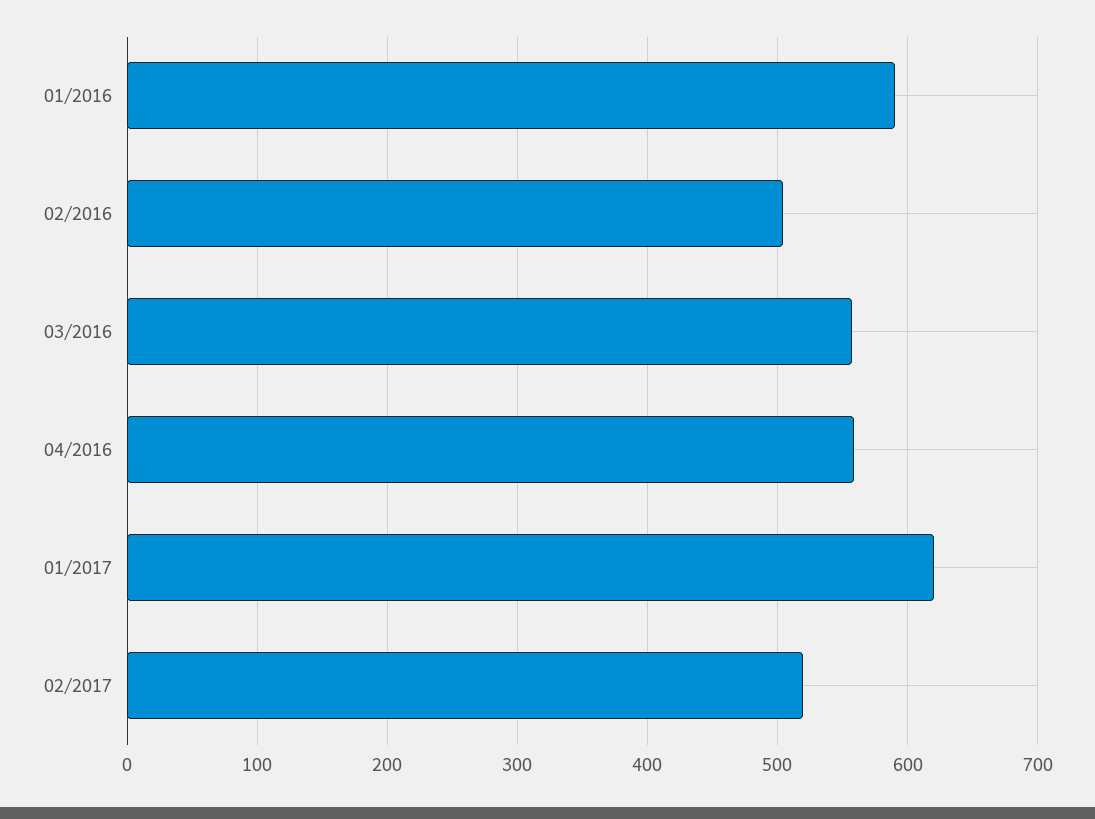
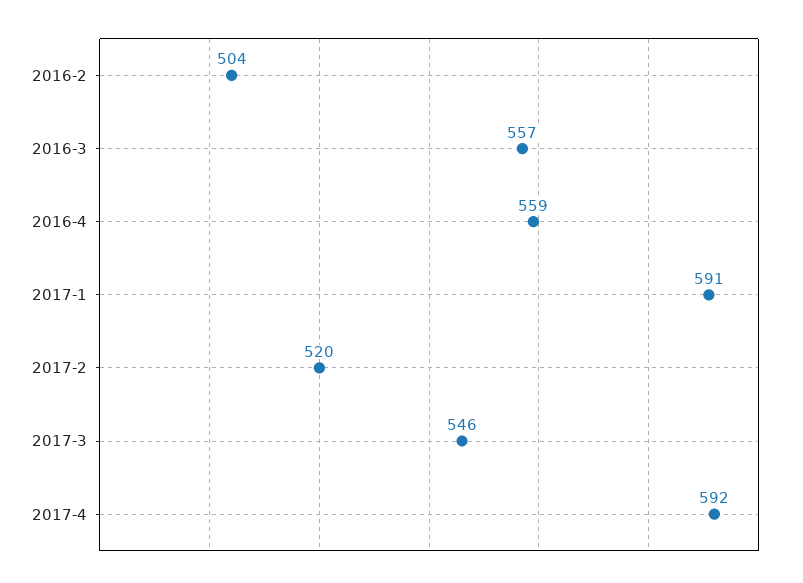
01/2016: 590 -> none
01/2017: 620 -> 591
2017-3: none -> 546
2017-4: none -> 592

